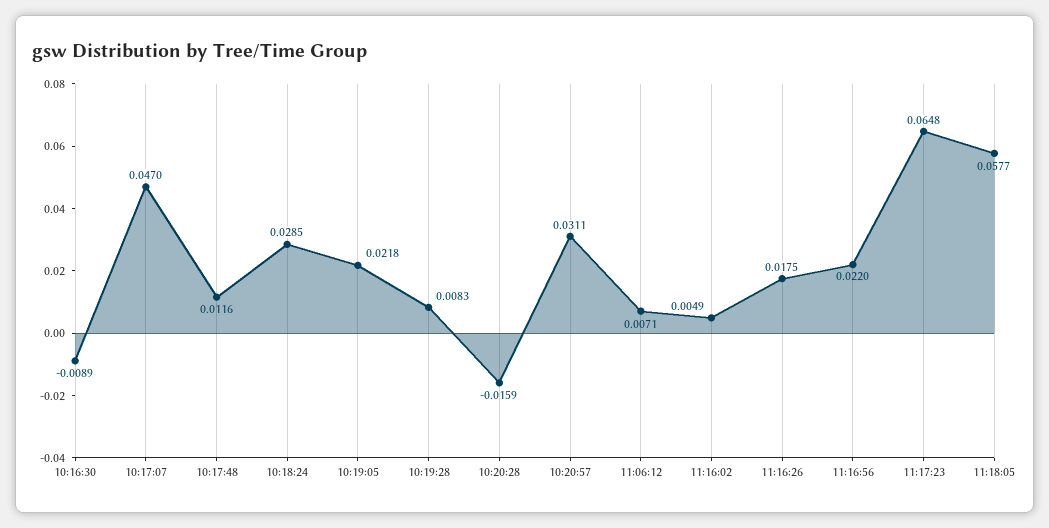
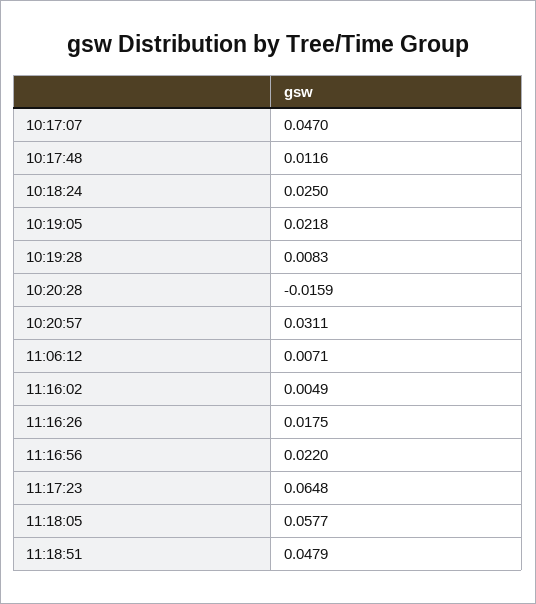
10:16:30: -0.0089 -> none
10:18:24: 0.0285 -> 0.025
11:18:51: none -> 0.0479

